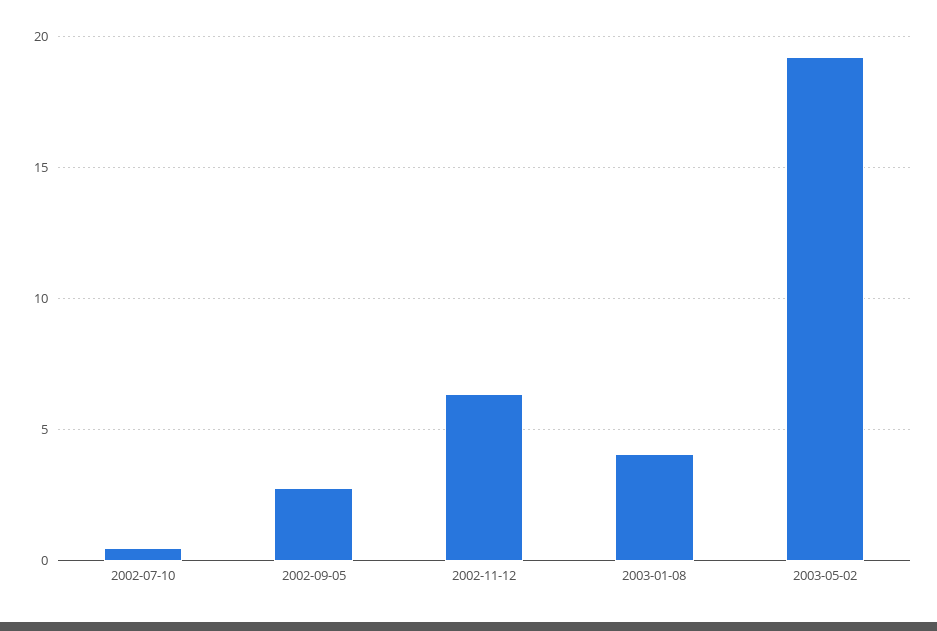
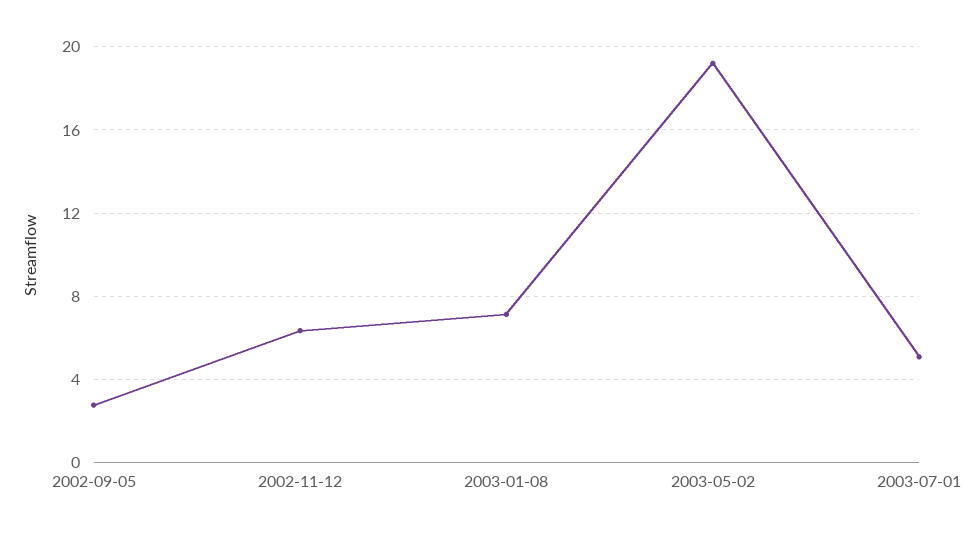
2002-07-10: 0.5 -> none
2003-01-08: 4 -> 7
2003-07-01: none -> 5

